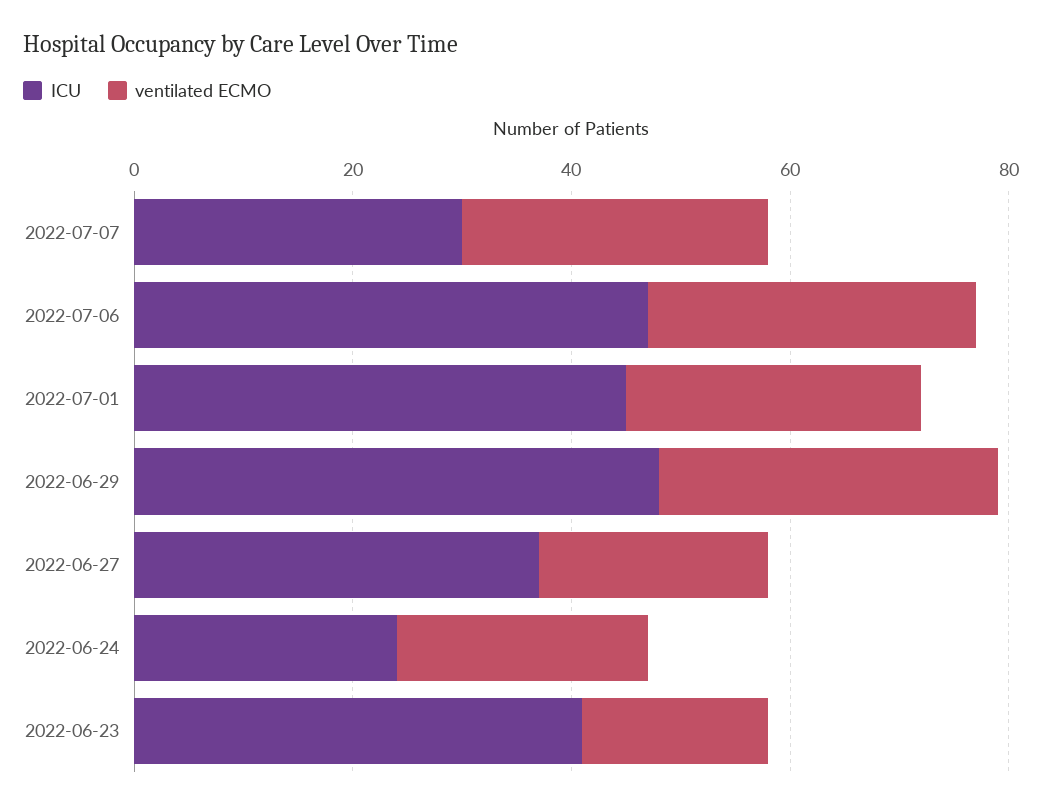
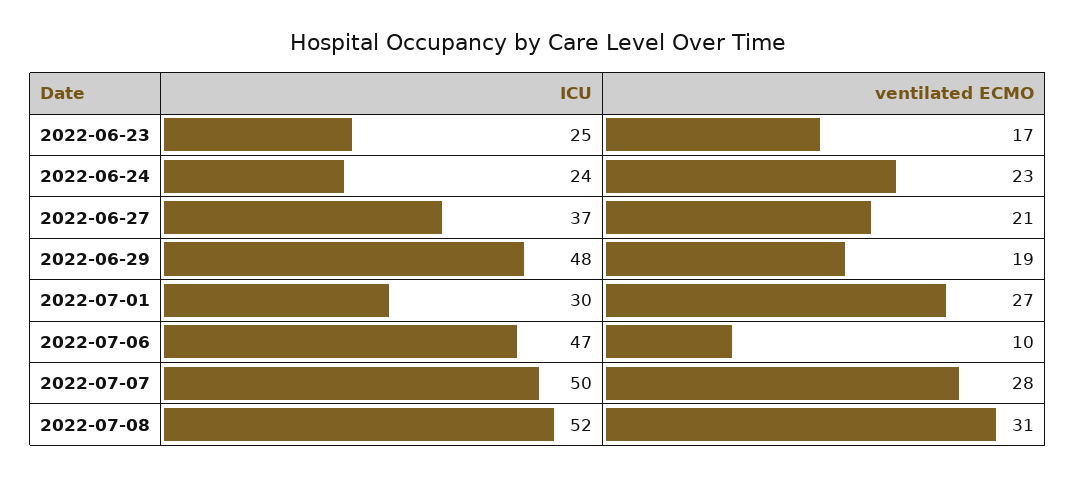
ICU, 2022-07-07: 30 -> 50
ventilated ECMO, 2022-07-06: 30 -> 10
ICU, 2022-07-01: 45 -> 30
ventilated ECMO, 2022-06-29: 30 -> 19
ICU, 2022-06-23: 40 -> 25
ICU, 2022-07-08: none -> 52
ventilated ECMO, 2022-07-08: none -> 31

